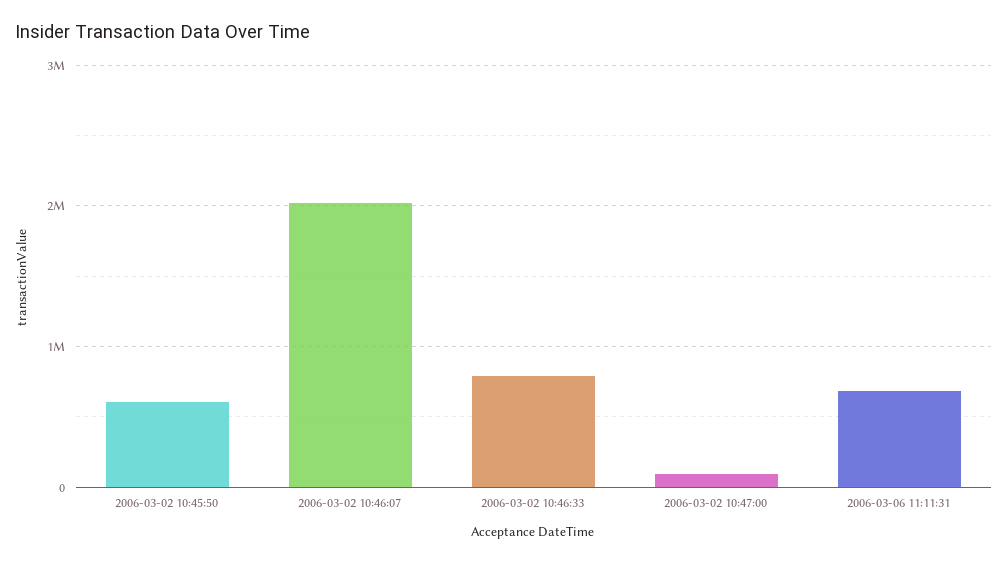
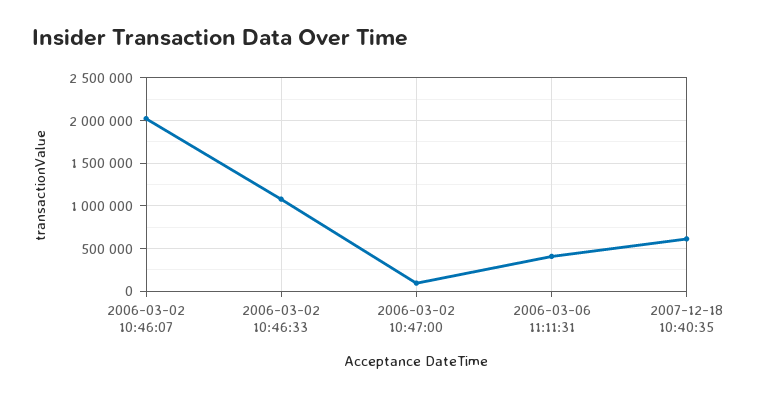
2006-03-02 10:45:50: 600000 -> none
2006-03-02 10:46:33: 800000 -> 1100000
2006-03-06 11:11:31: 700000 -> 400000
2007-12-18 10:40:35: none -> 600000

